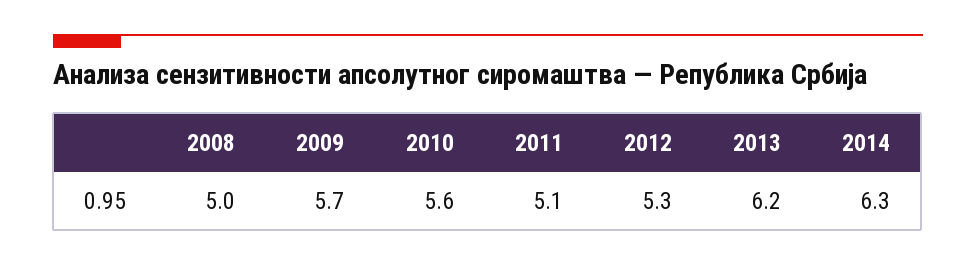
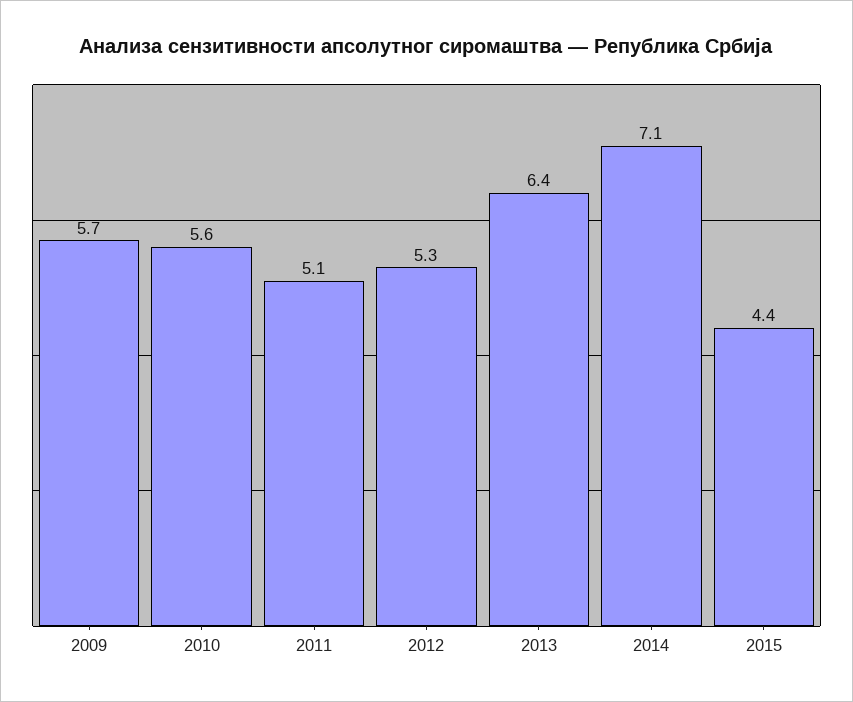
2008: 5 -> none
2013: 6.2 -> 6.4
2014: 6.3 -> 7.1
2015: none -> 4.4

